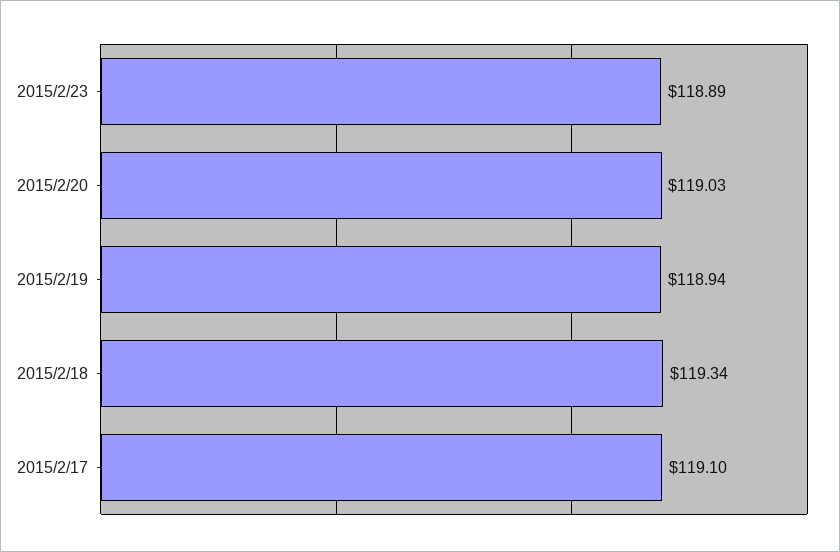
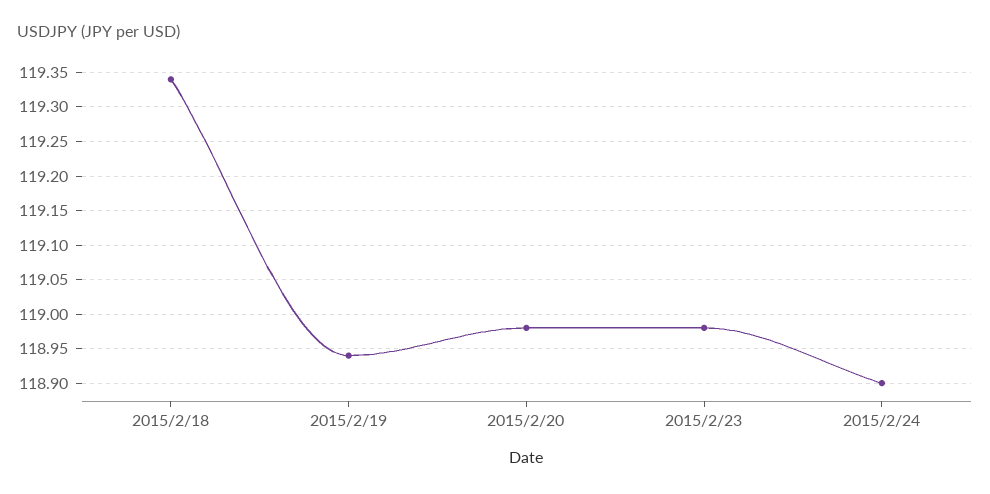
2015/2/23: 118.89 -> 118.98
2015/2/20: 119.03 -> 118.98
2015/2/17: 119.1 -> none
2015/2/24: none -> 118.9

